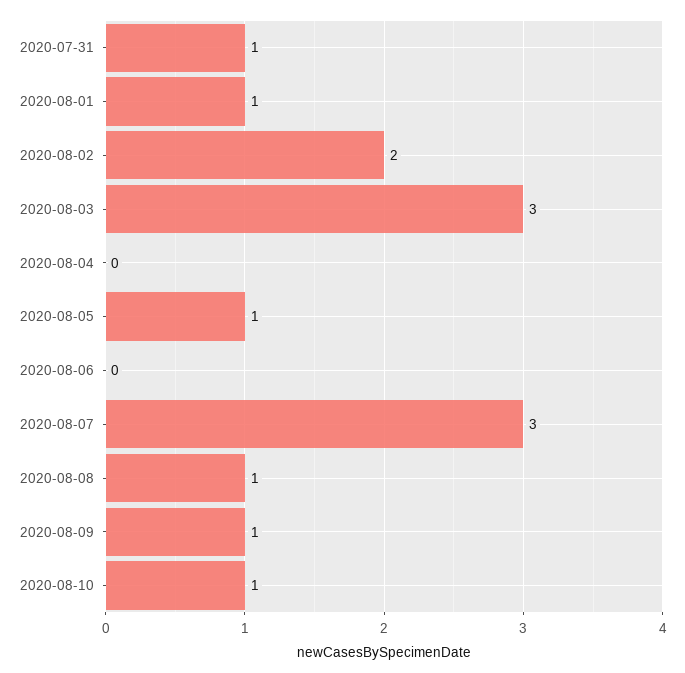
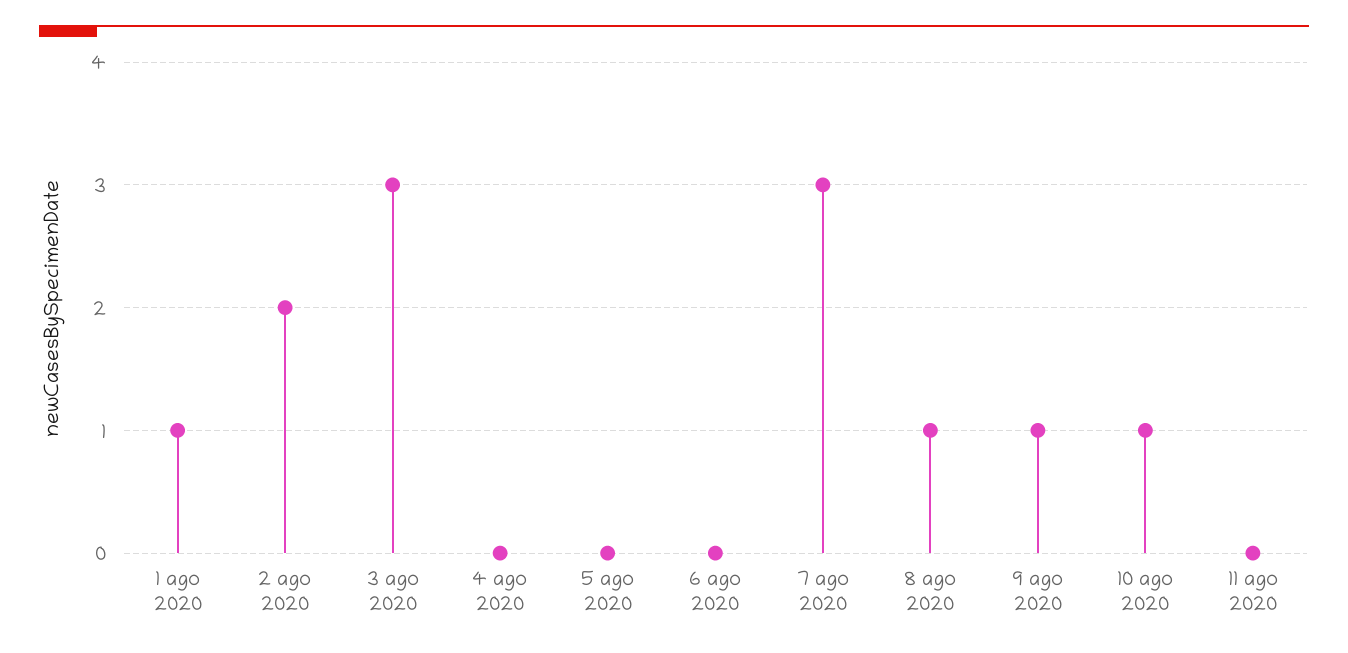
2020-07-31: 1 -> none
2020-08-05: 1 -> 0
11 ago 2020: none -> 0

